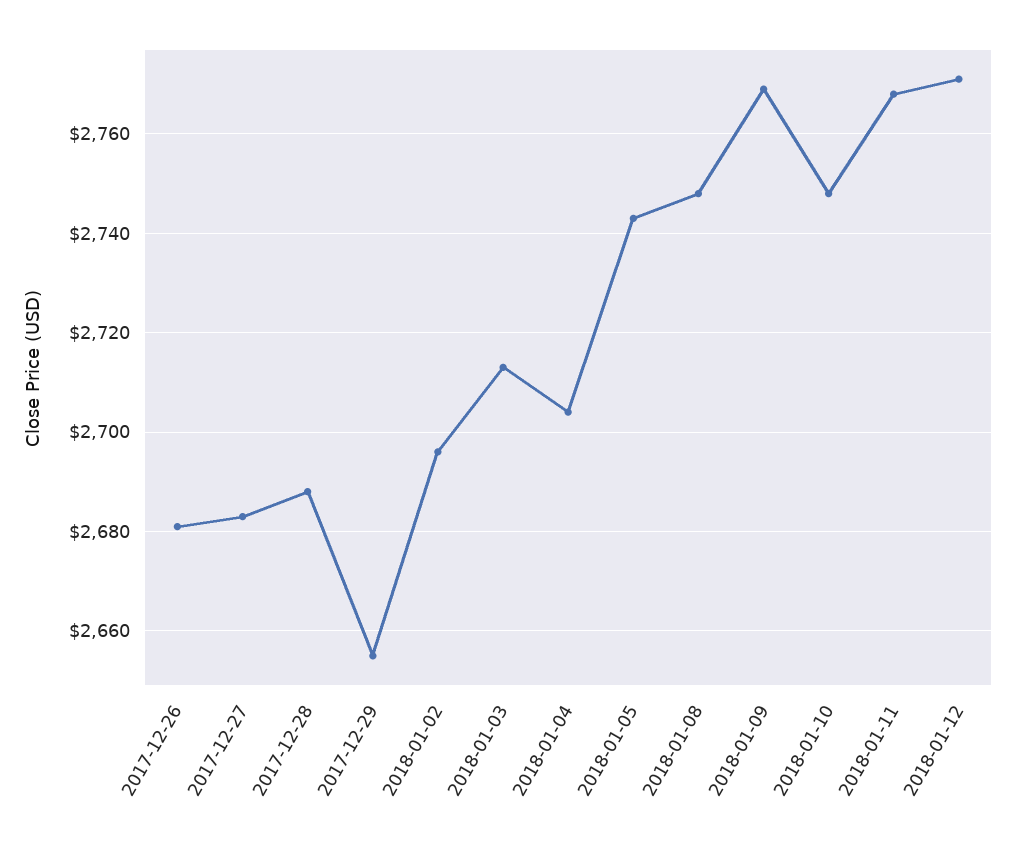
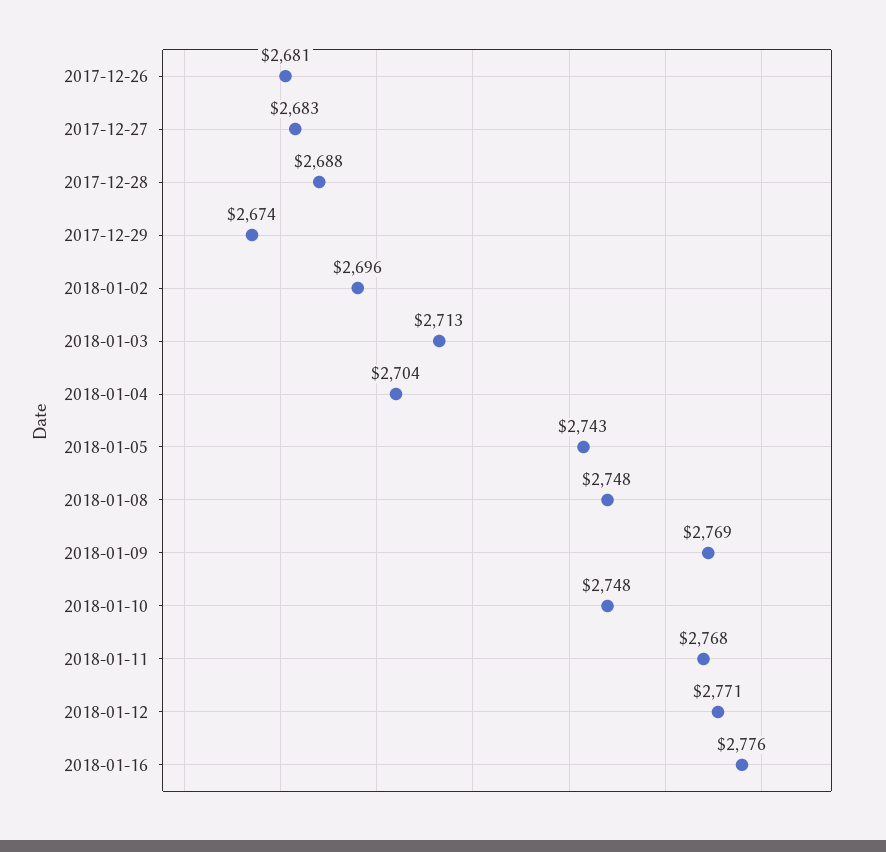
2017-12-29: 2655 -> 2674
2018-01-16: none -> 2776

